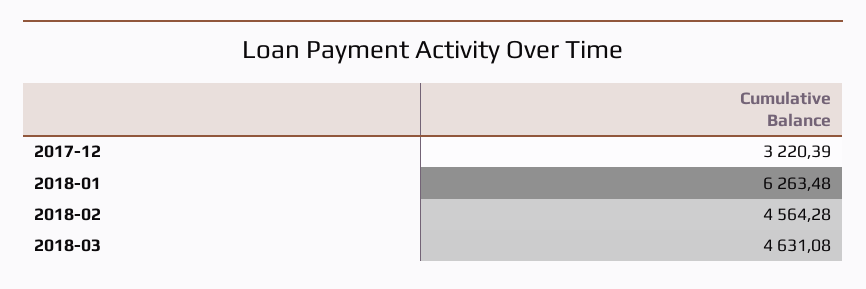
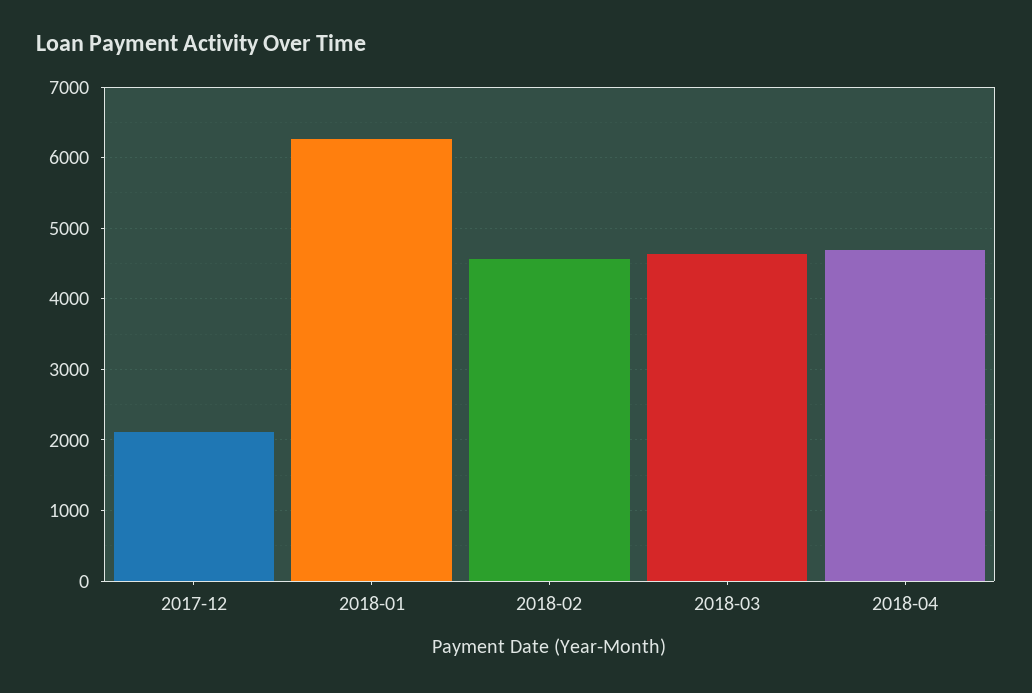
2017-12: 3220.39 -> 2100
2018-04: none -> 4700

